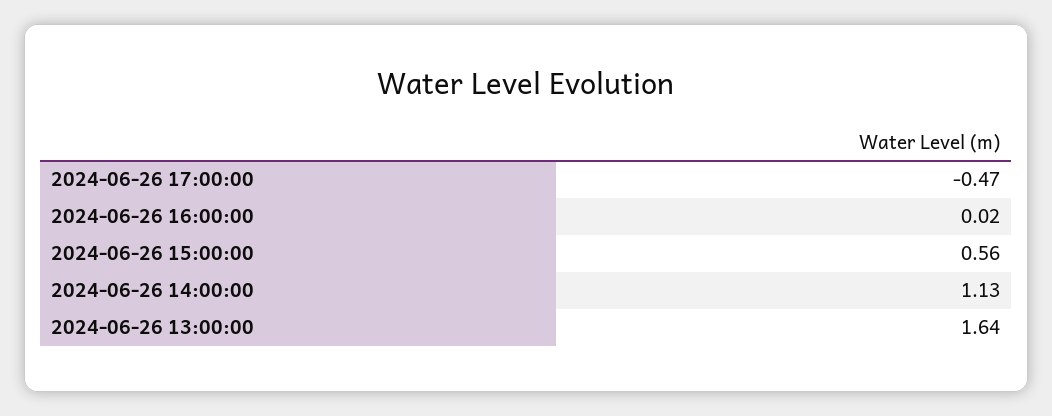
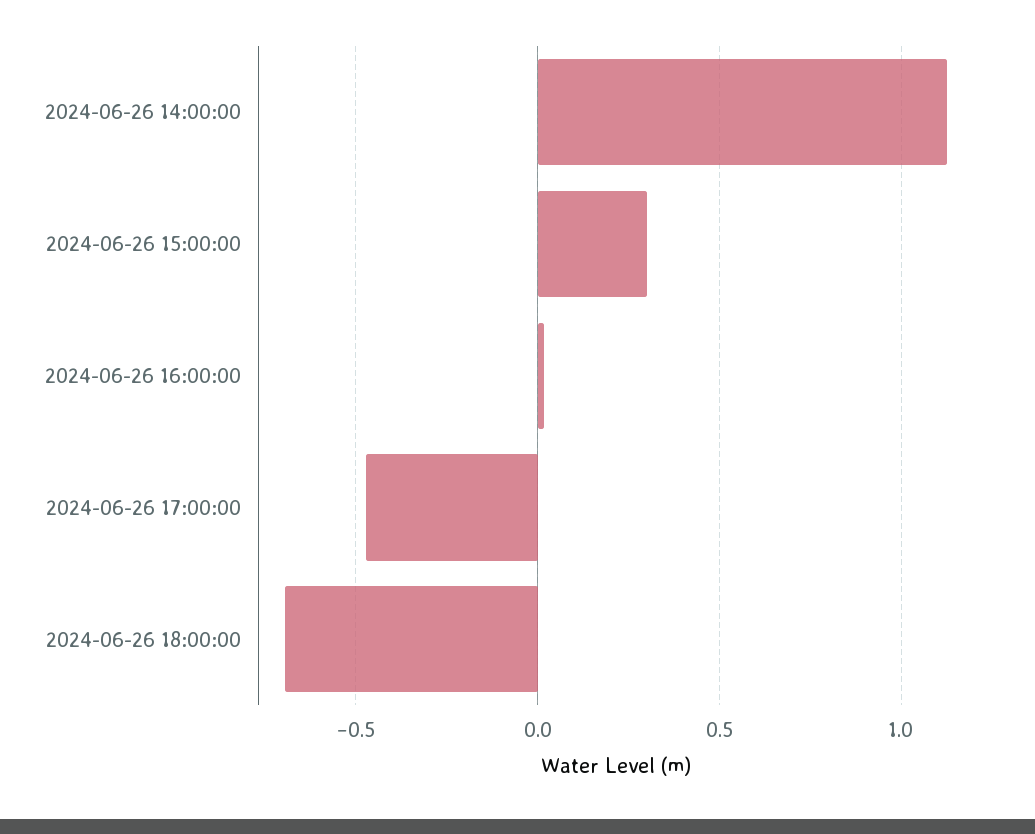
2024-06-26 15:00:00: 0.56 -> 0.3
2024-06-26 13:00:00: 1.64 -> none
2024-06-26 18:00:00: none -> -0.7

